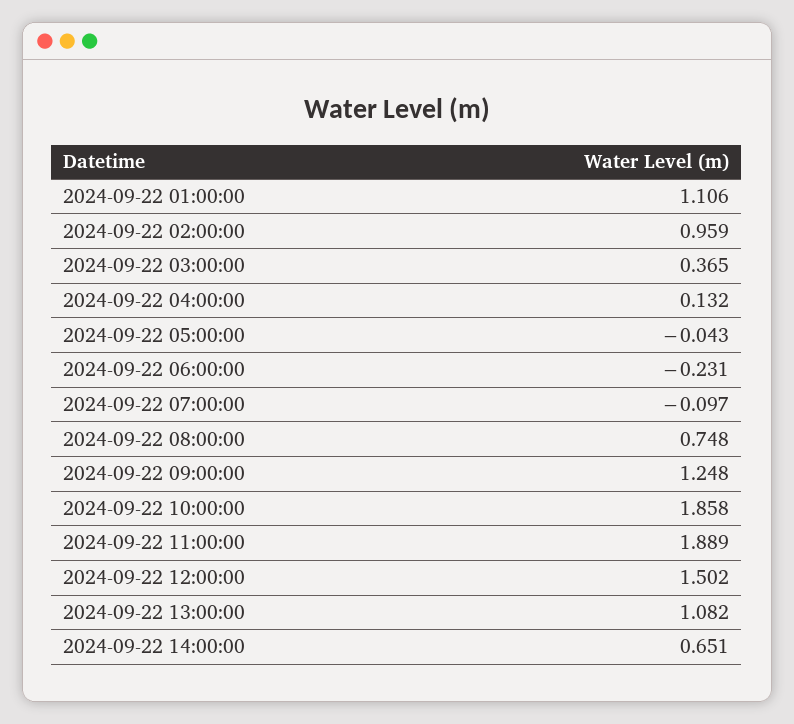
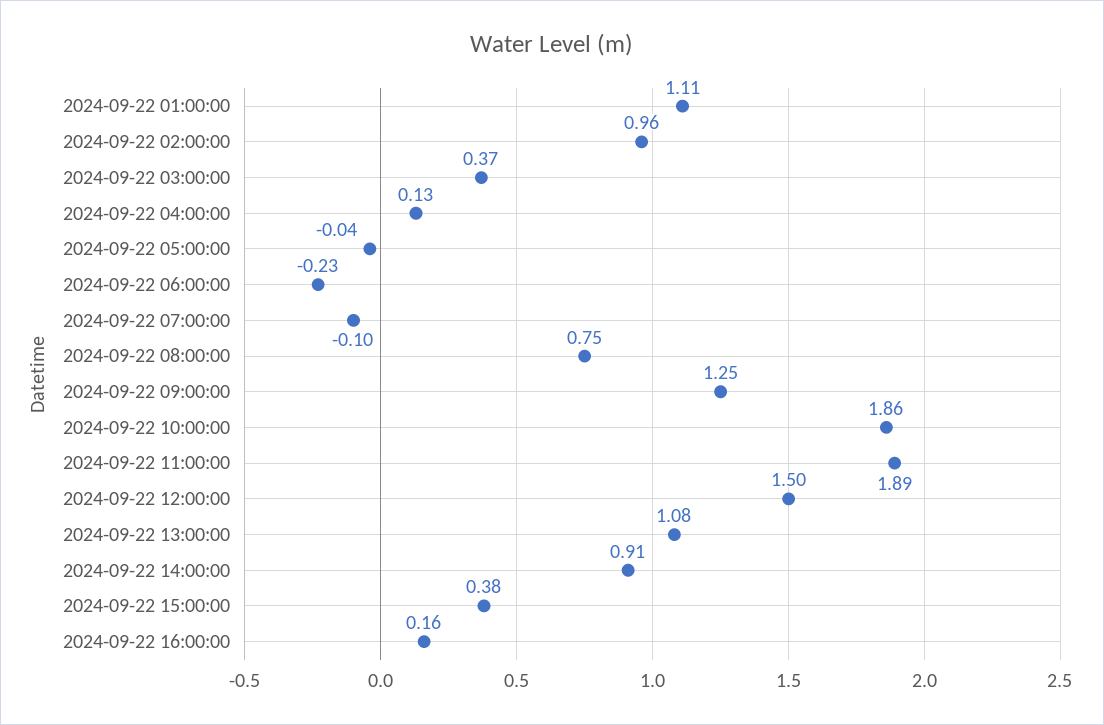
2024-09-22 14:00:00: 0.651 -> 0.91
2024-09-22 15:00:00: none -> 0.38
2024-09-22 16:00:00: none -> 0.16

